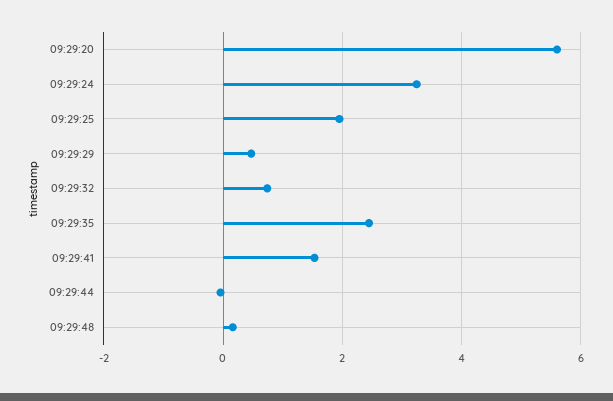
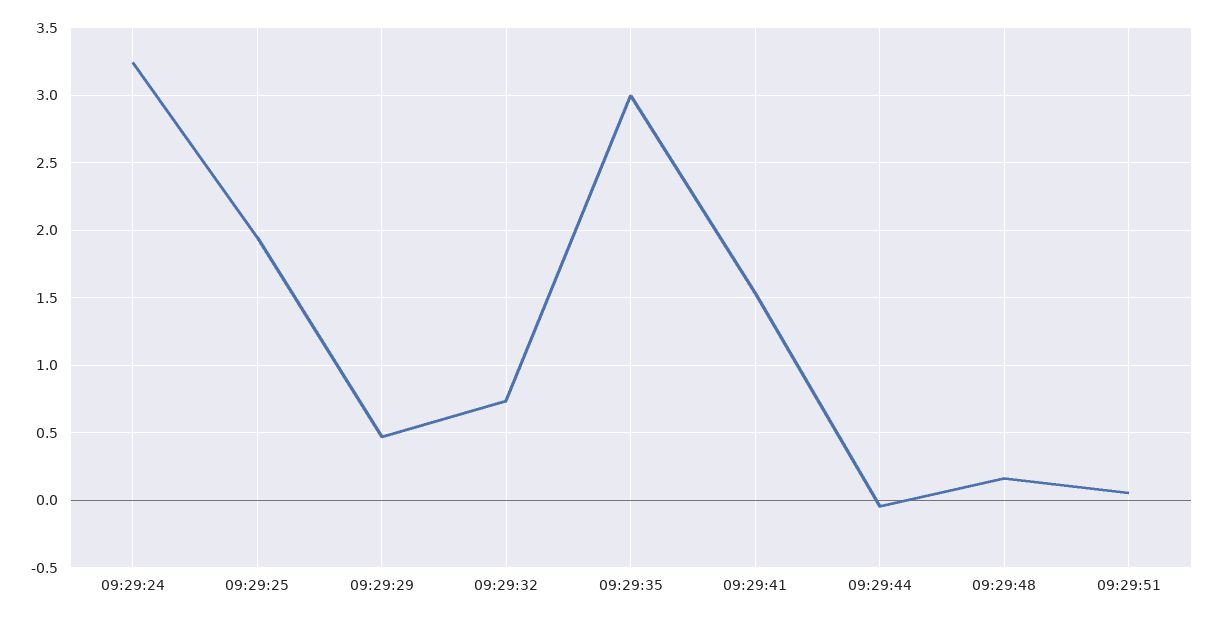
09:29:20: 5.6 -> none
09:29:35: 2.4 -> 3
09:29:51: none -> 0.05

